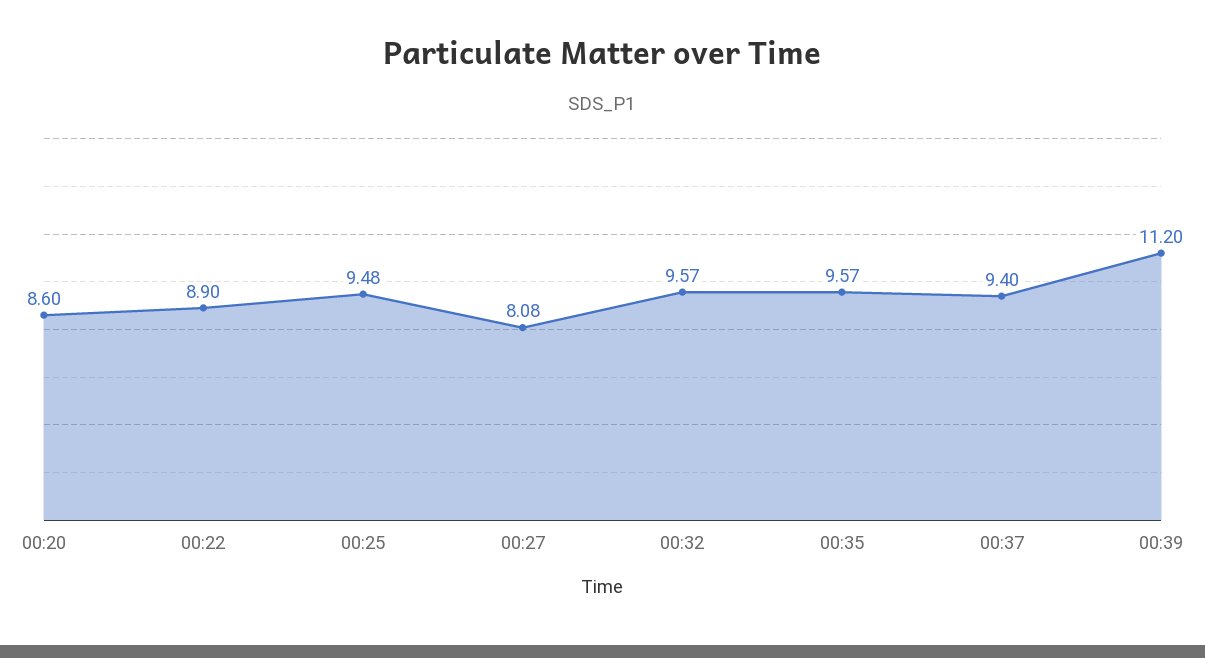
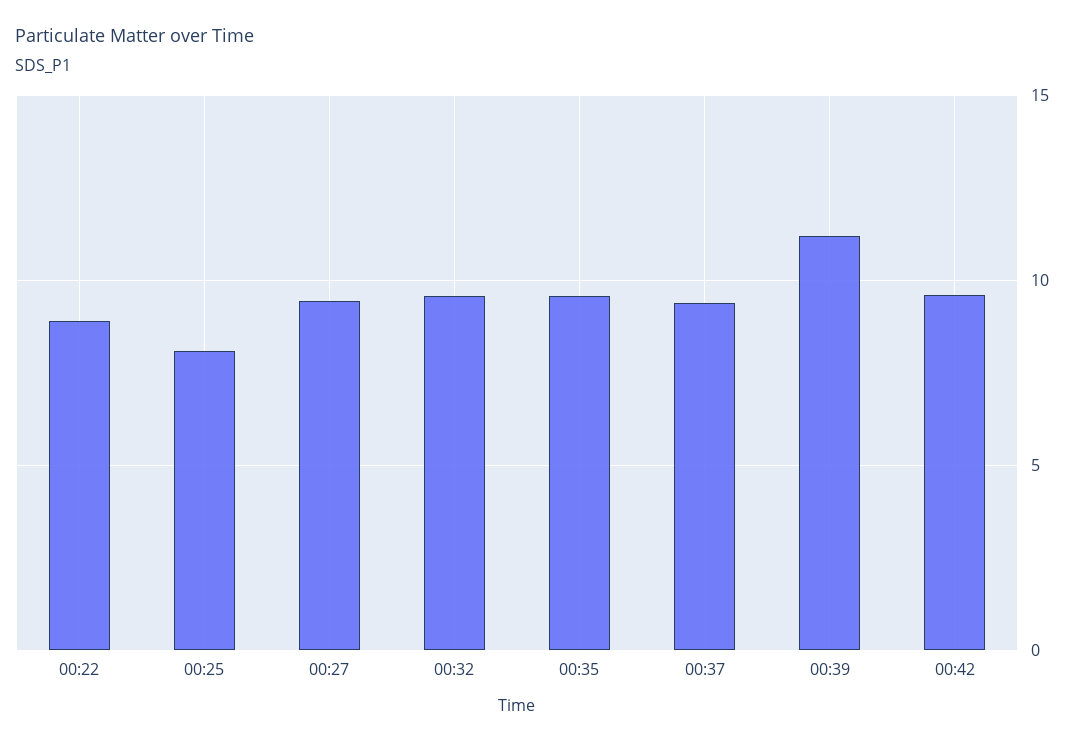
00:20: 8.6 -> none
00:25: 9.48 -> 8
00:27: 8.08 -> 9.5
00:42: none -> 9.5

